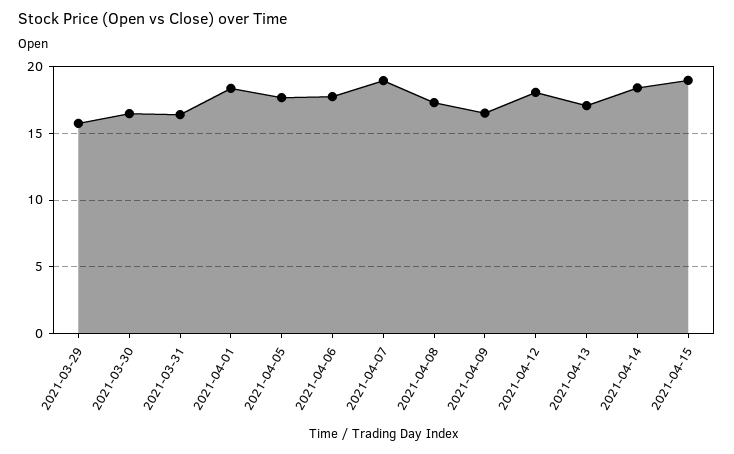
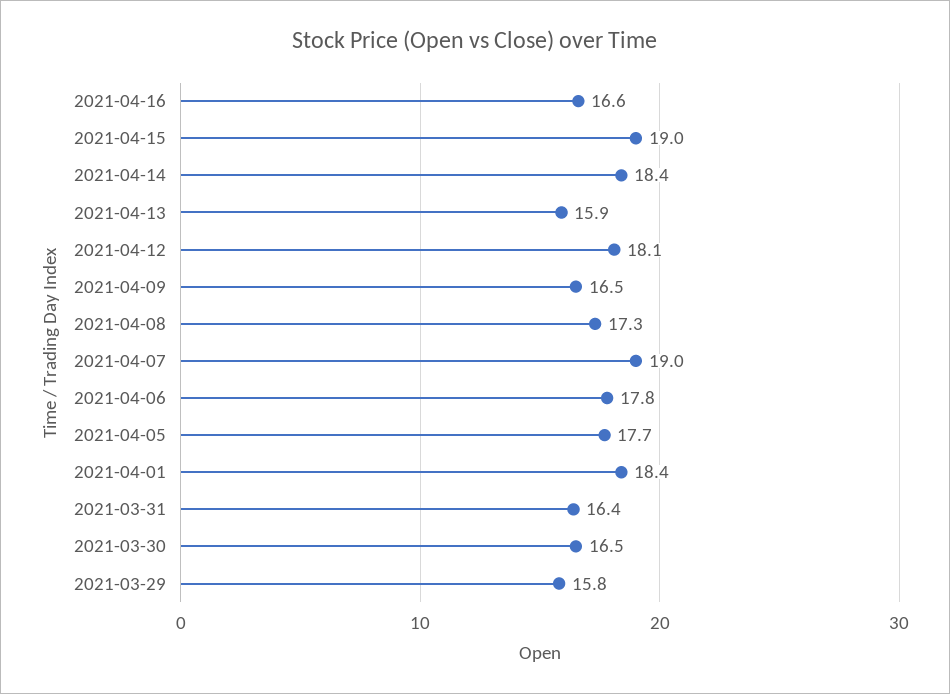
2021-04-13: 17 -> 15.9
2021-04-16: none -> 16.6

